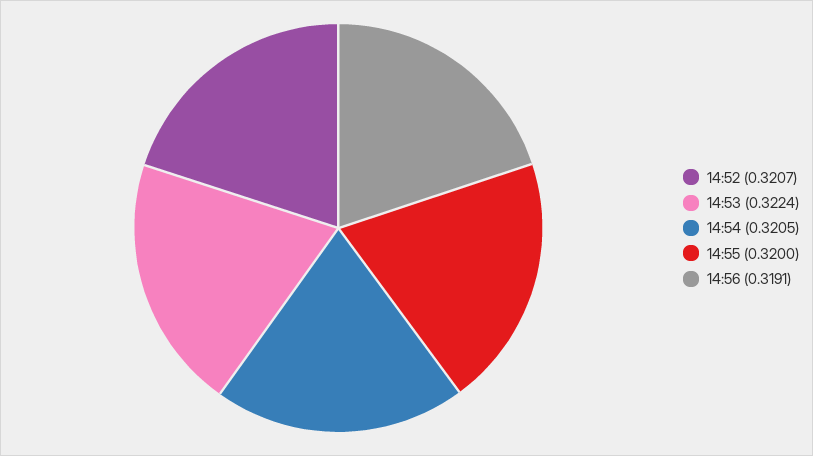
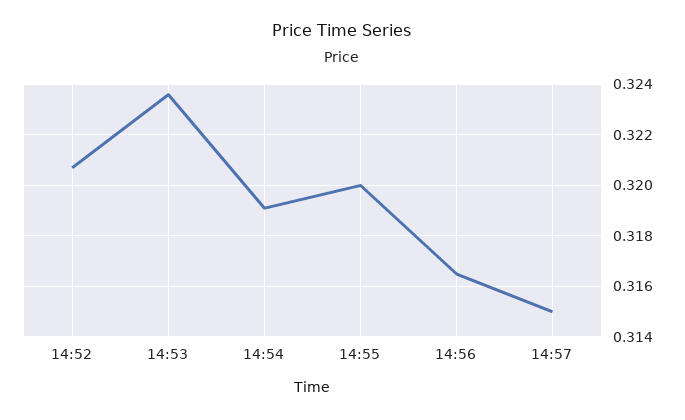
14:53: 0.3224 -> 0.3235
14:54: 0.3205 -> 0.319
14:56: 0.3191 -> 0.3165
14:57: none -> 0.315

